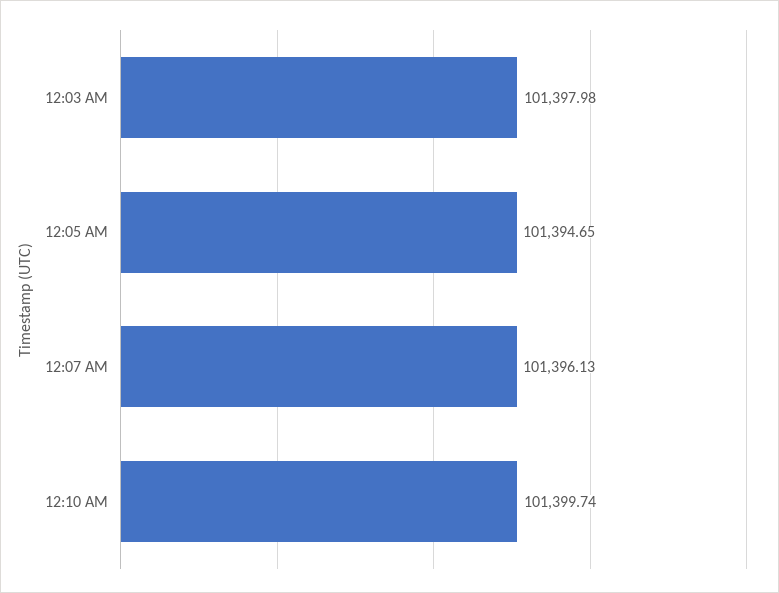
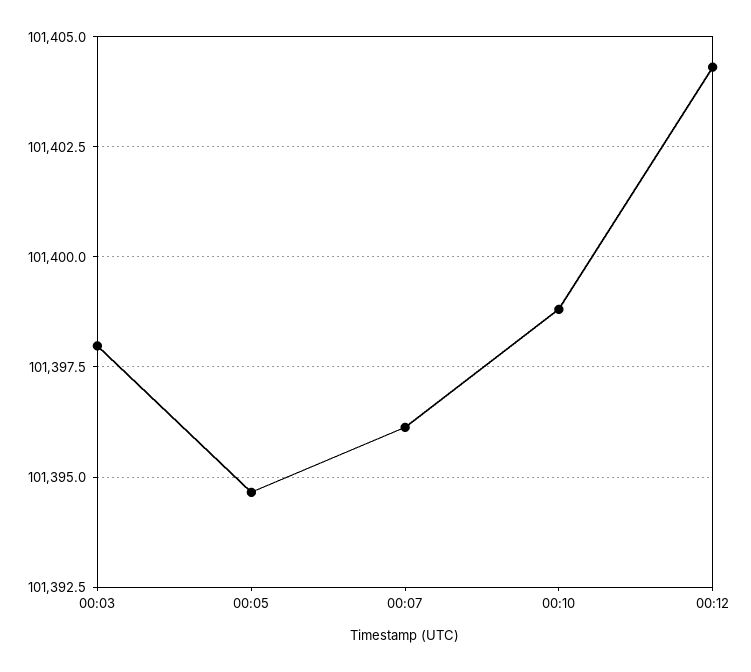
12:10 AM: 101399.74 -> 101398.75
00:12: none -> 101404.25

